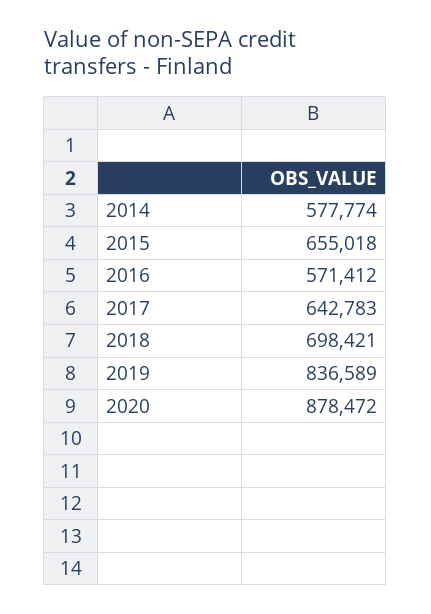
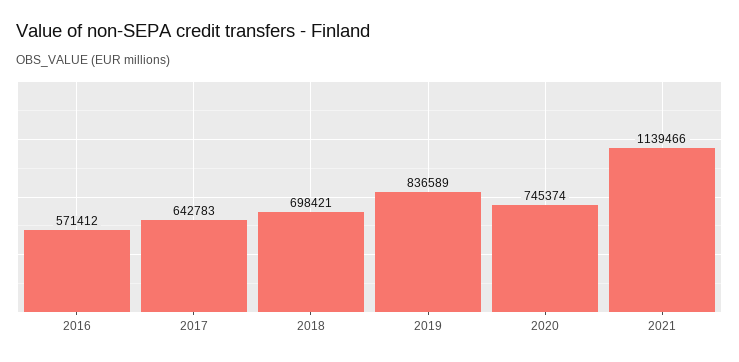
2014: 577774 -> none
2015: 655018 -> none
2020: 878472 -> 745374
2021: none -> 1139466

